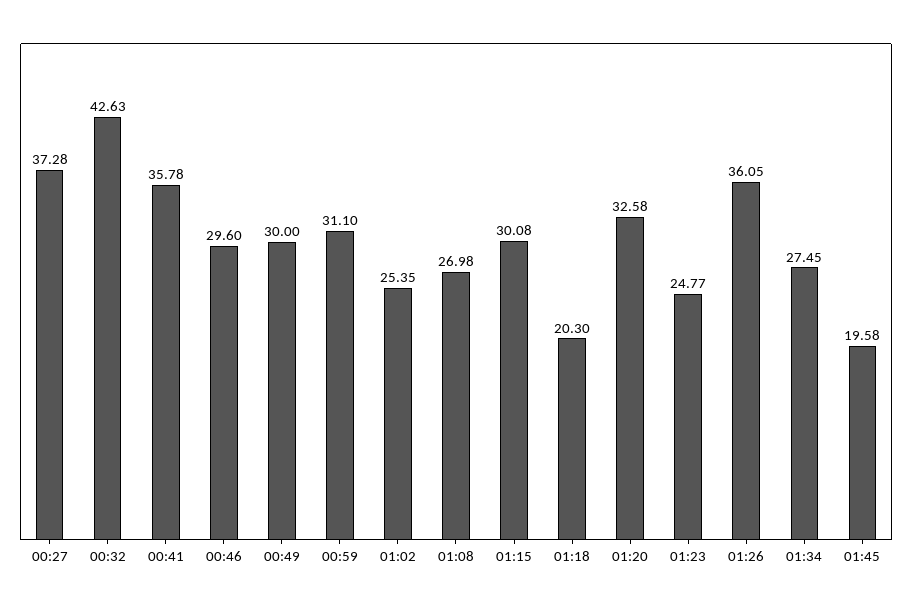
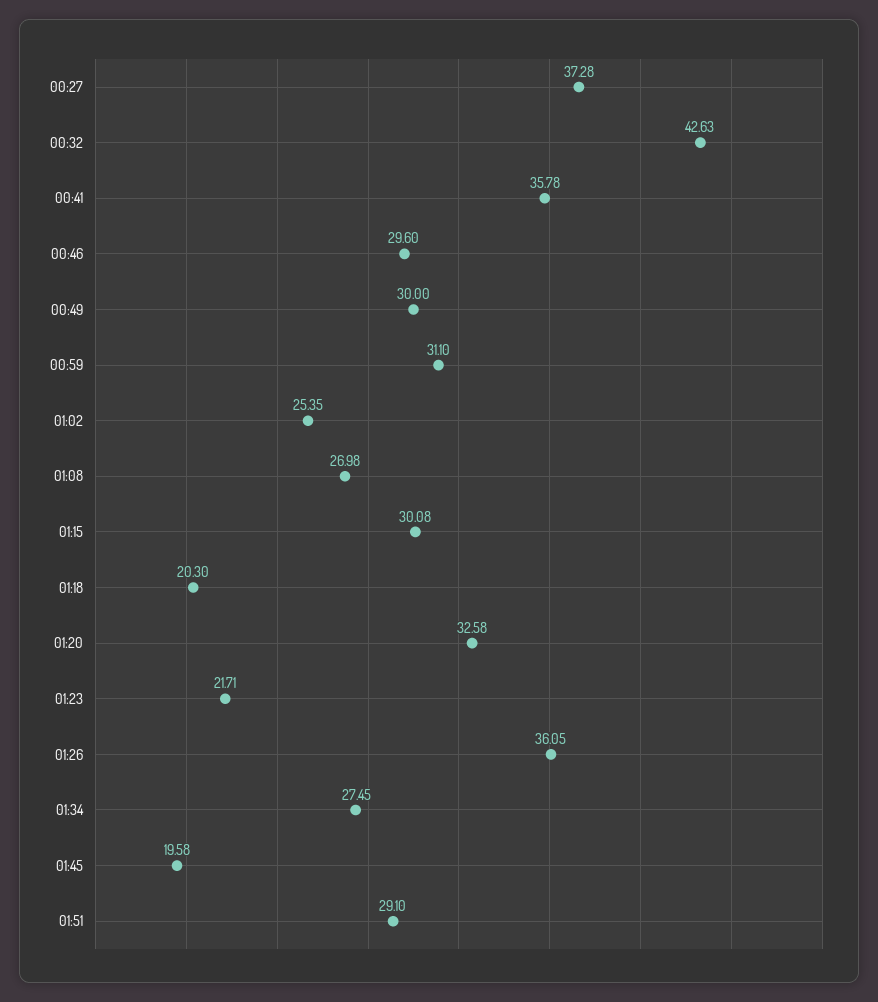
01:23: 24.77 -> 21.71
01:51: none -> 29.1

